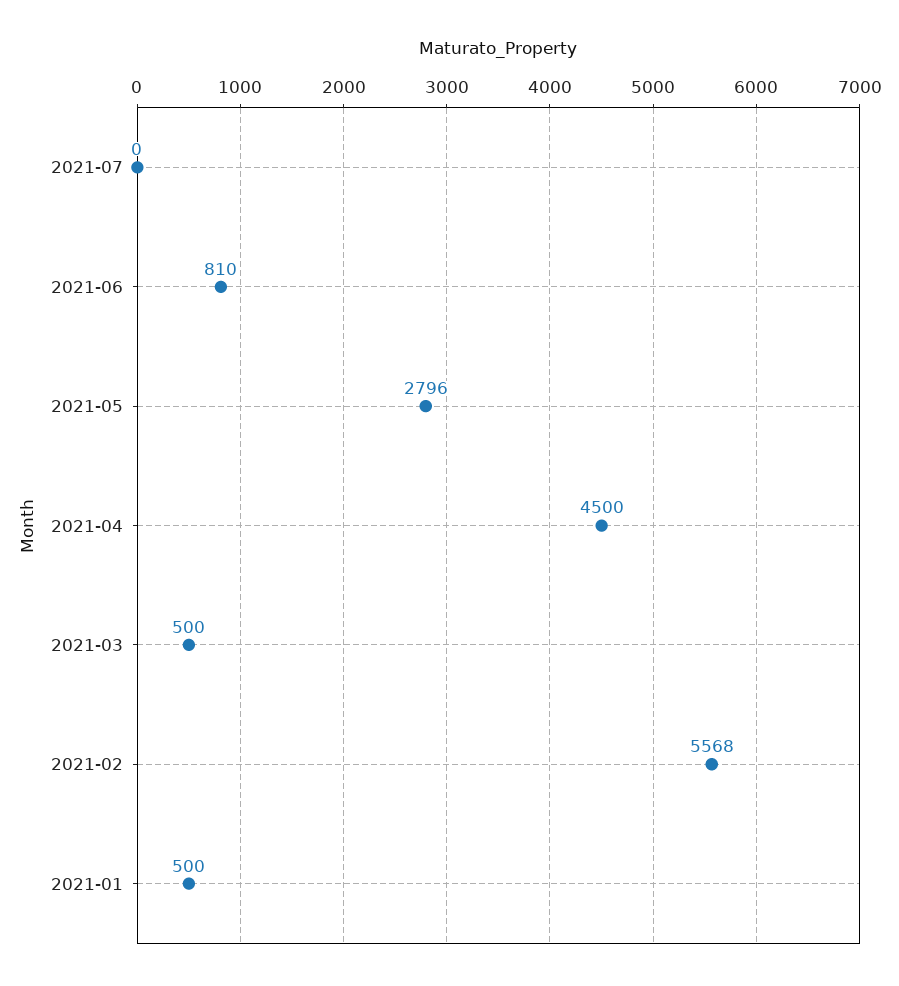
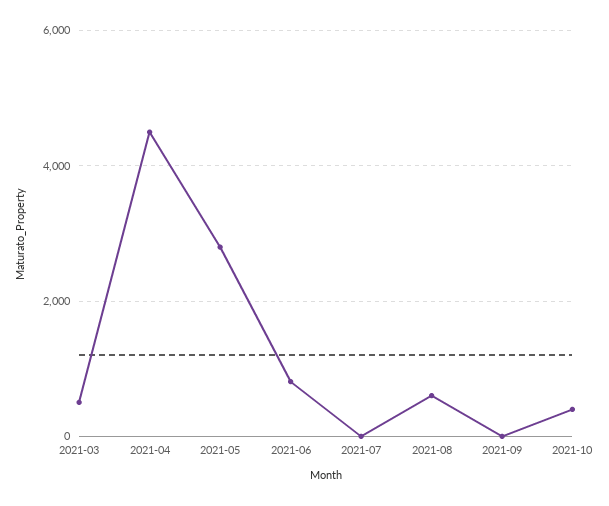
2021-02: 5568 -> none
2021-01: 500 -> none
2021-08: none -> 600
2021-09: none -> 0
2021-10: none -> 400

